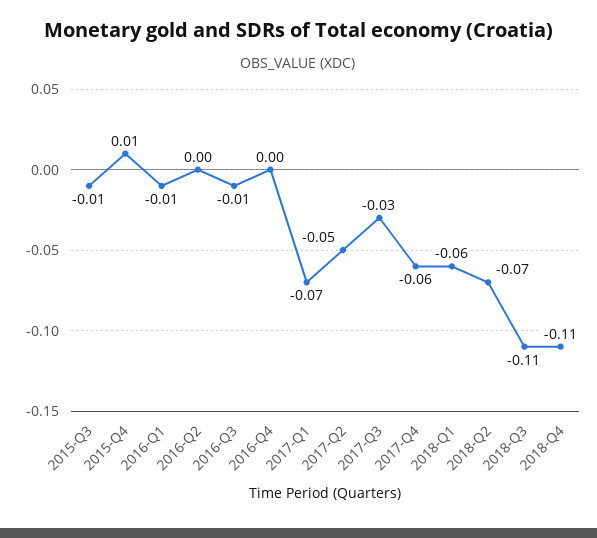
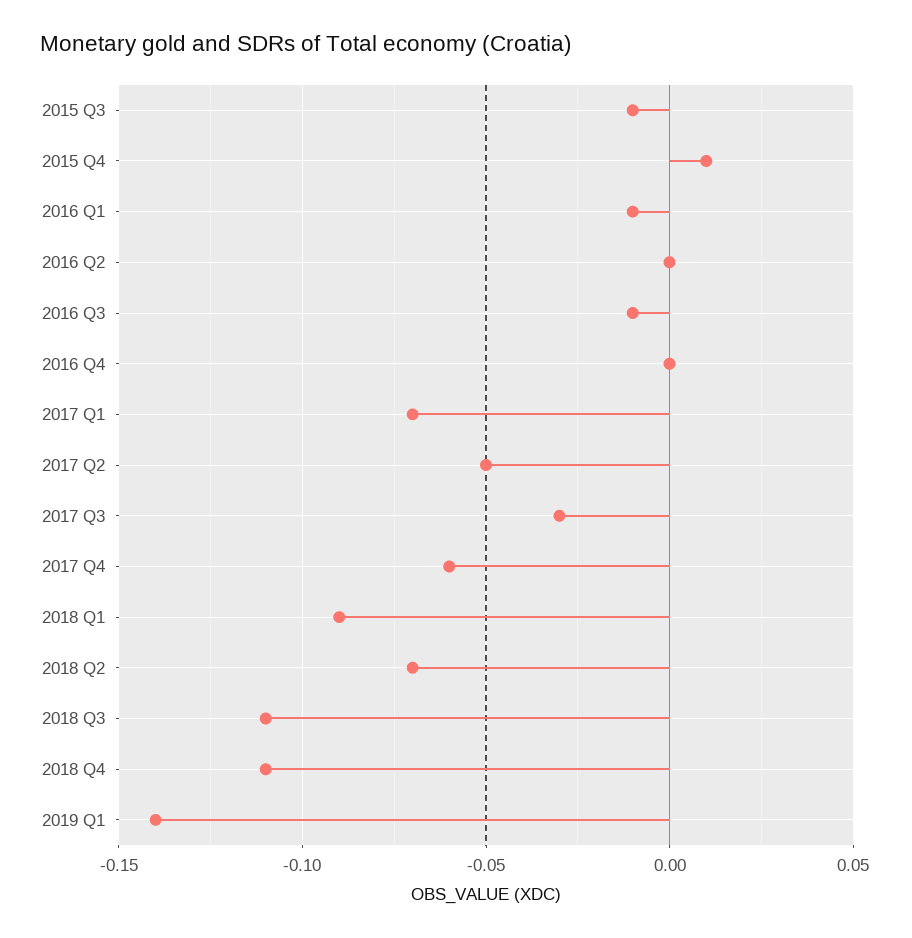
2018-Q1: -0.06 -> -0.09
2019 Q1: none -> -0.14

